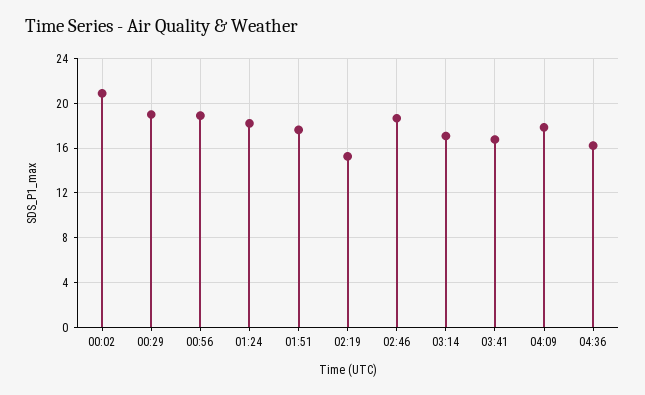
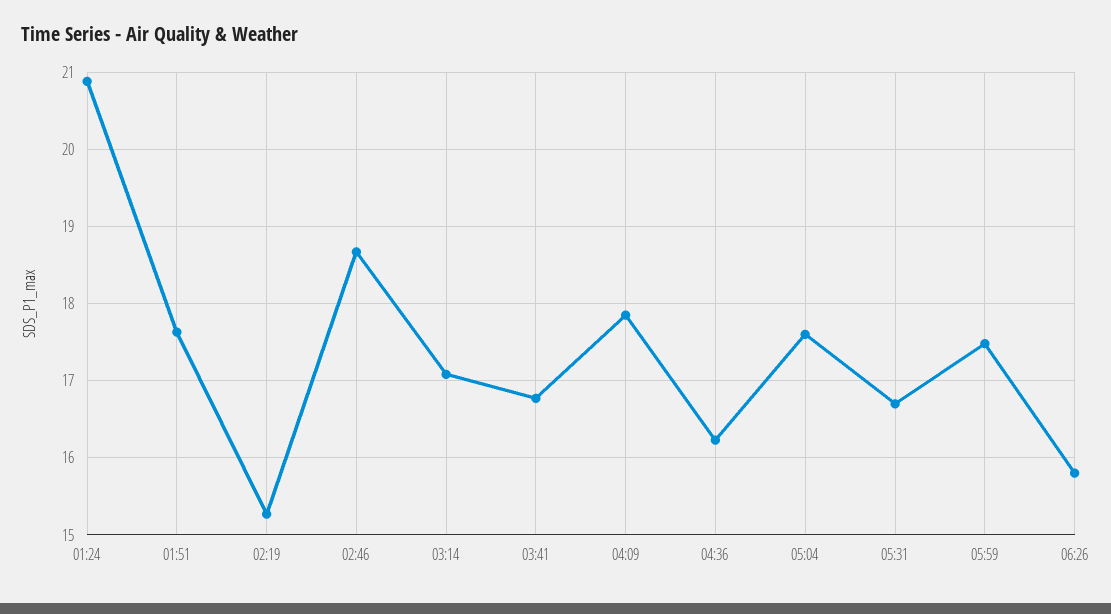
00:02: 21 -> none
00:29: 19 -> none
00:56: 19 -> none
01:24: 18 -> 20.9
05:04: none -> 17.6
05:31: none -> 16.7
05:59: none -> 17.5
06:26: none -> 15.8

